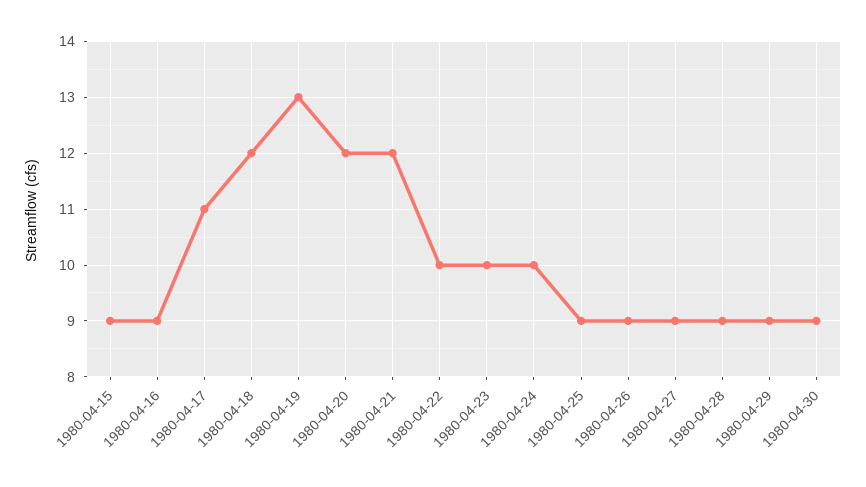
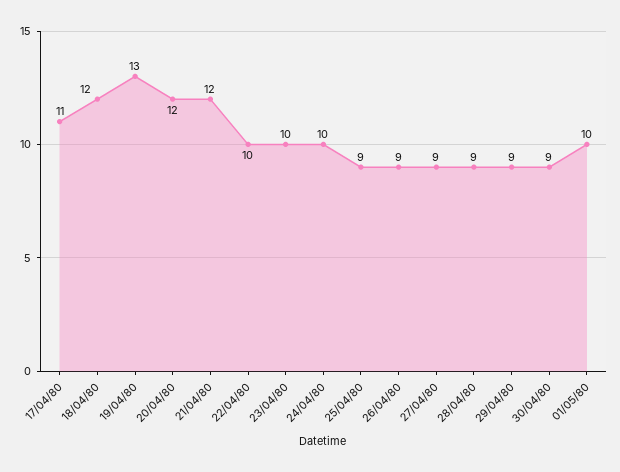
1980-04-15: 9 -> none
1980-04-16: 9 -> none
01/05/80: none -> 10

